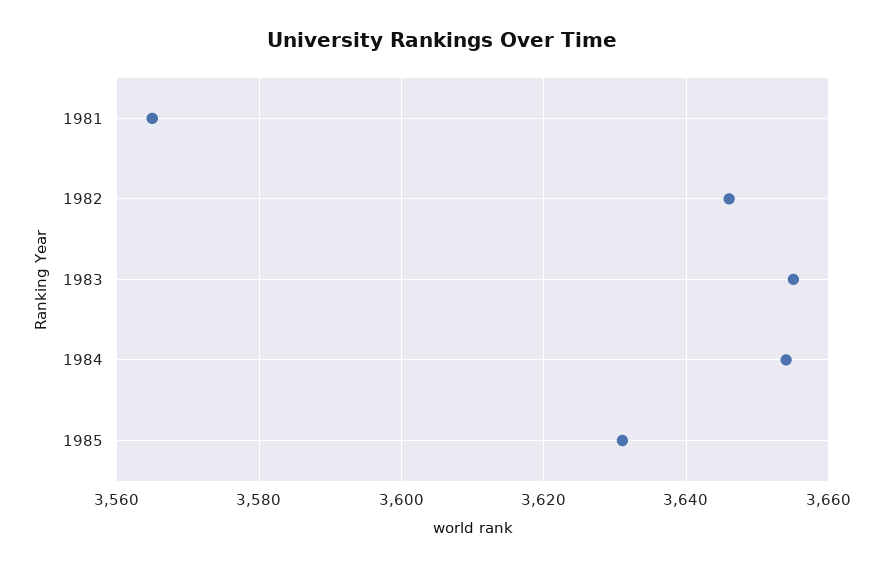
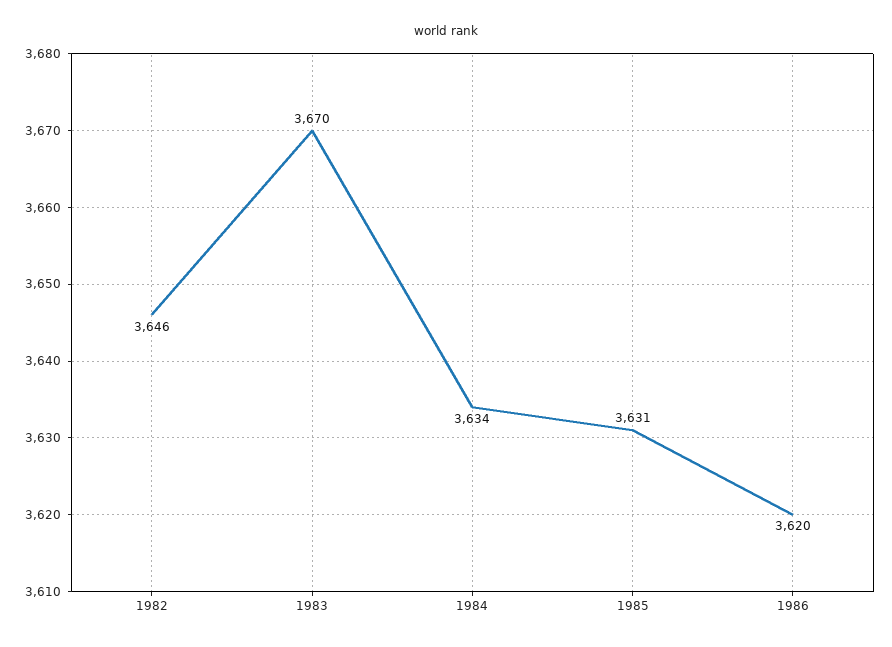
1981: 3565 -> none
1983: 3655 -> 3670
1984: 3655 -> 3634
1986: none -> 3620

